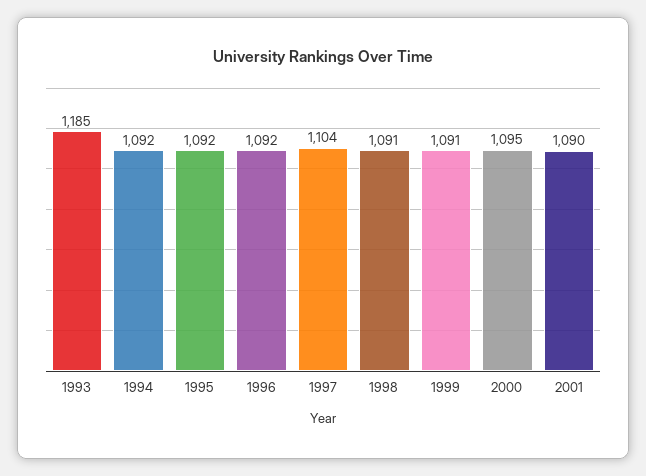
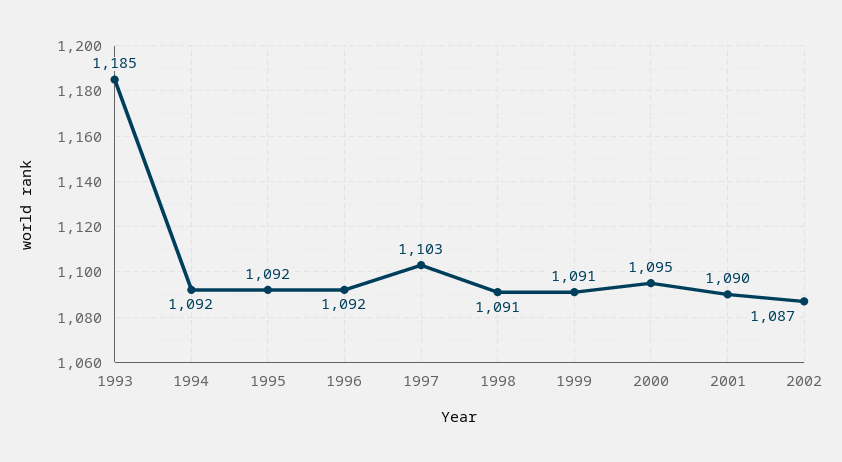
1997: 1104 -> 1103
2002: none -> 1087

